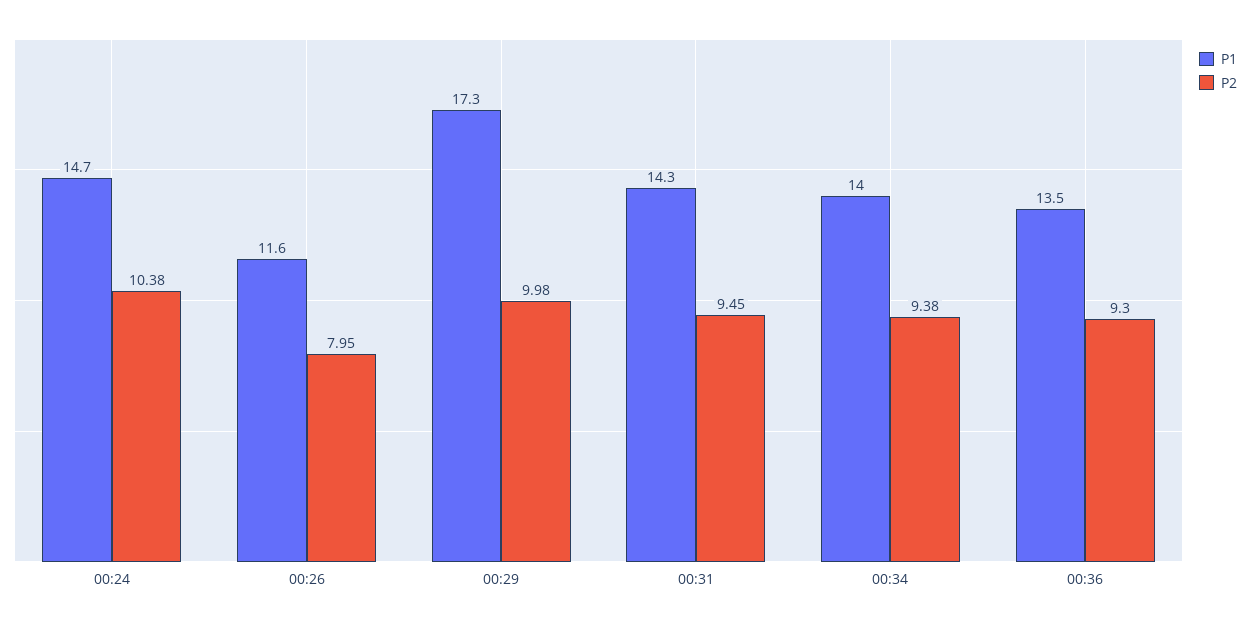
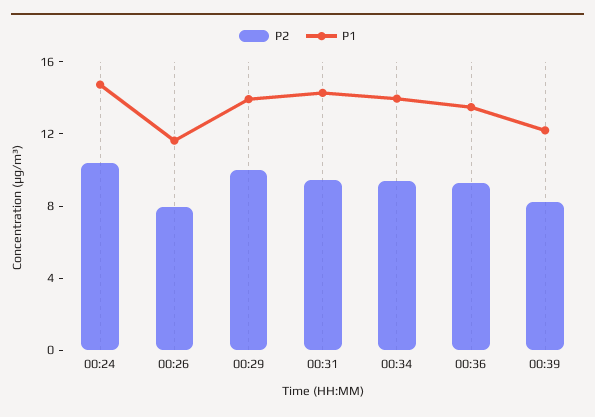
P1, 00:29: 17.3 -> 14
P2, 00:39: none -> 8
P1, 00:39: none -> 12

